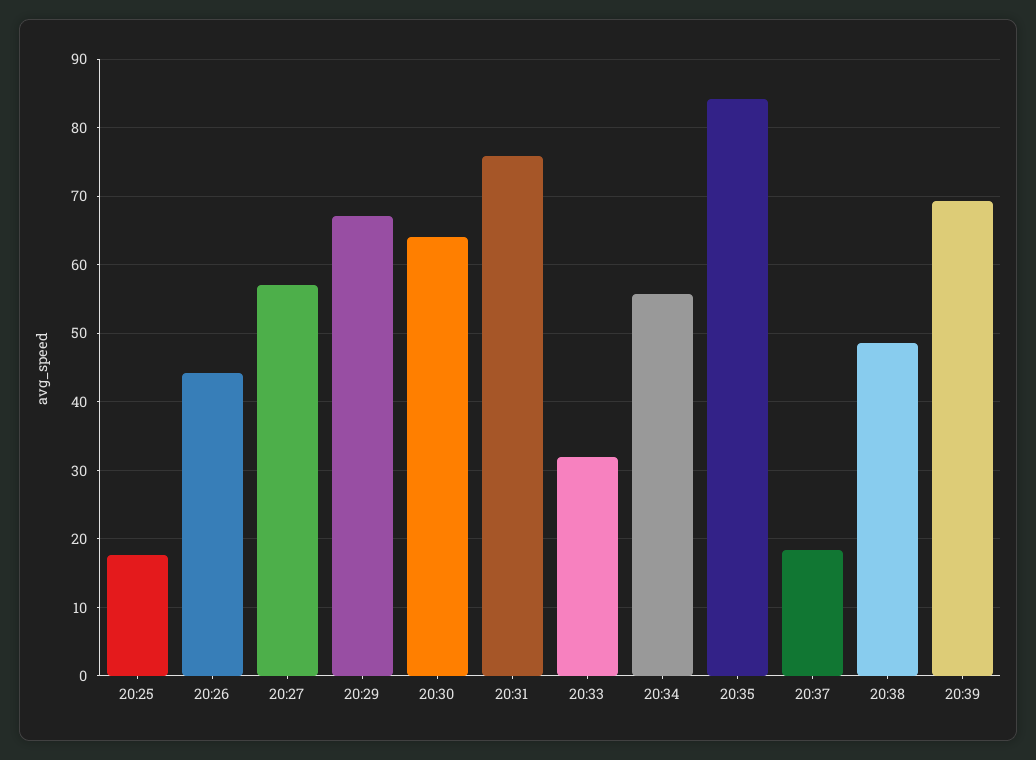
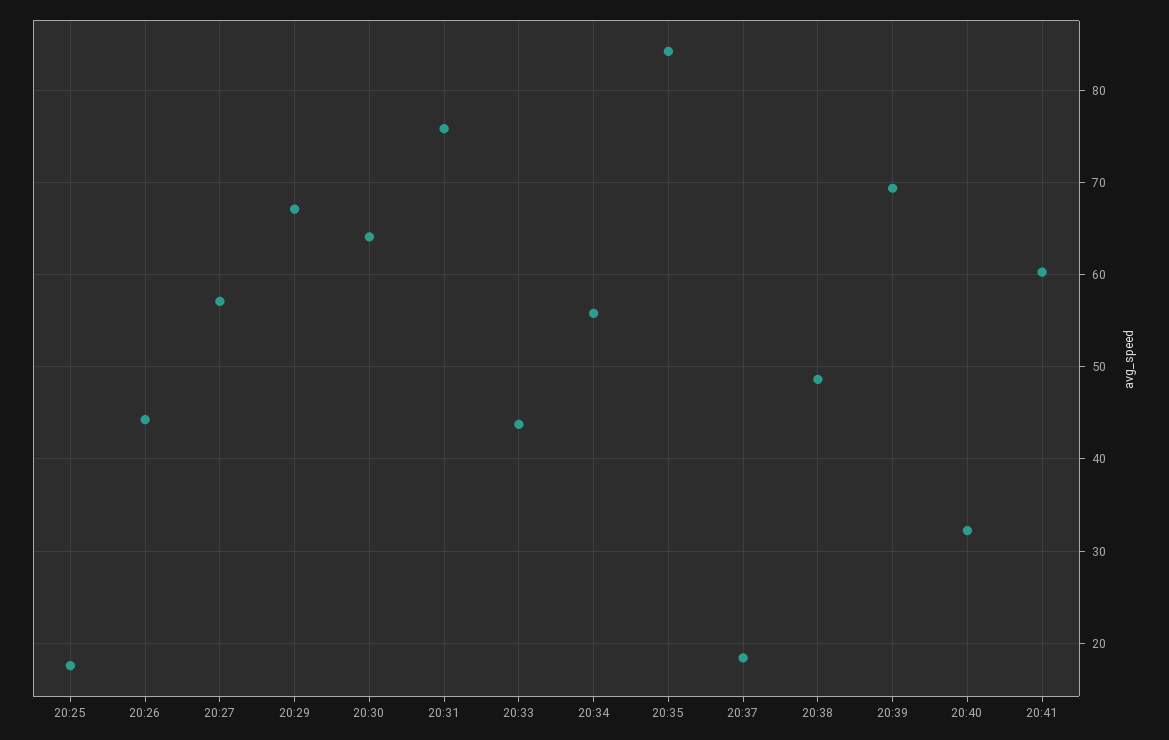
20:33: 32 -> 44
20:40: none -> 32
20:41: none -> 60

